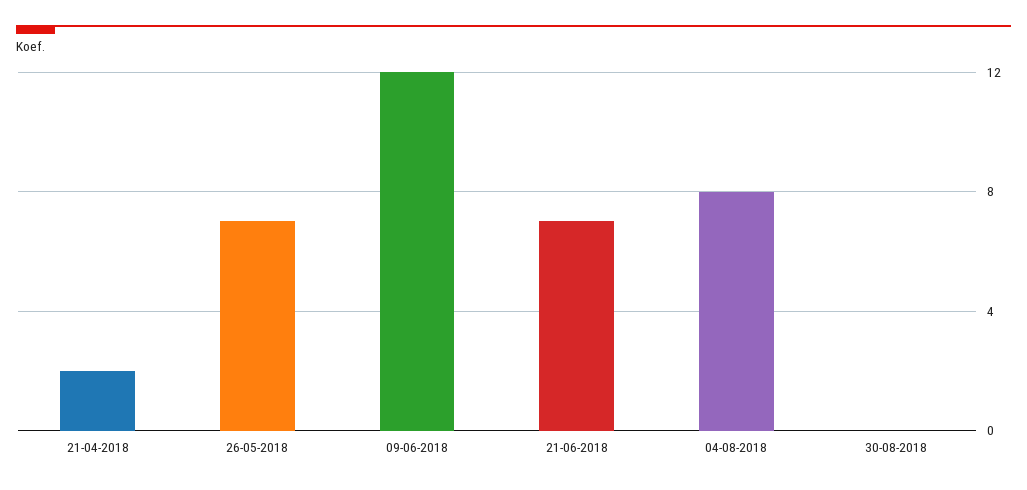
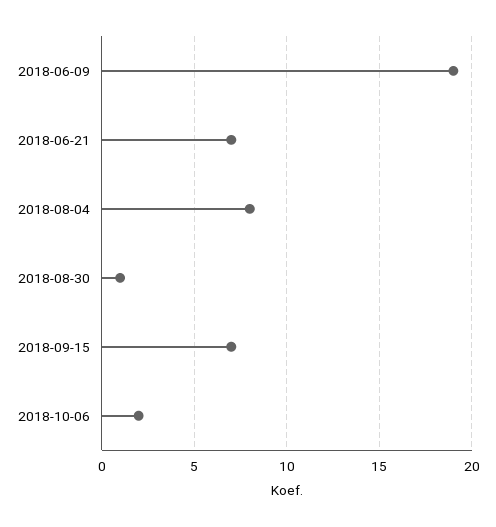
21-04-2018: 2 -> none
26-05-2018: 7 -> none
09-06-2018: 12 -> 19
30-08-2018: 0 -> 1
2018-09-15: none -> 7
2018-10-06: none -> 2

